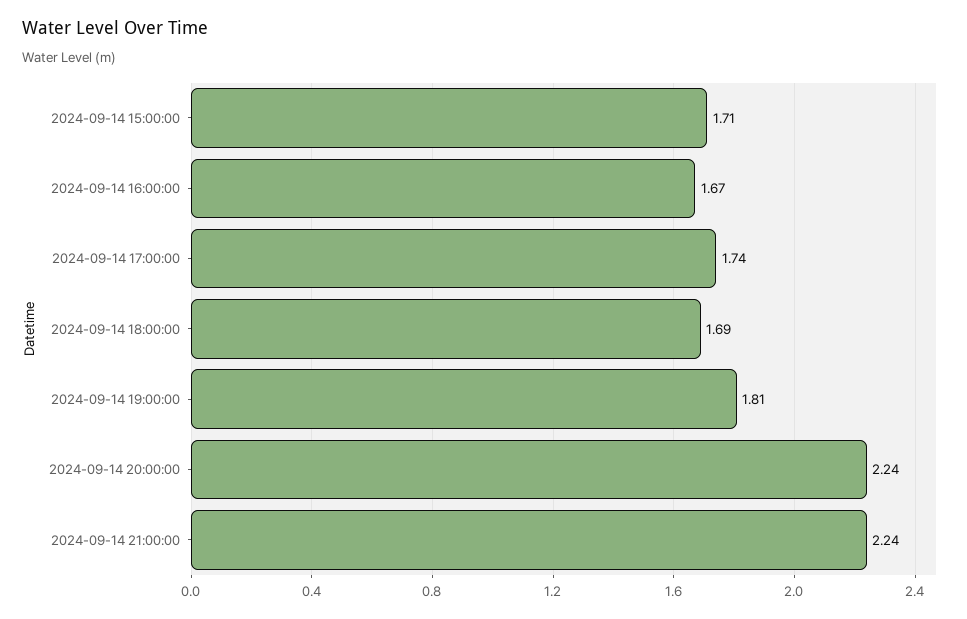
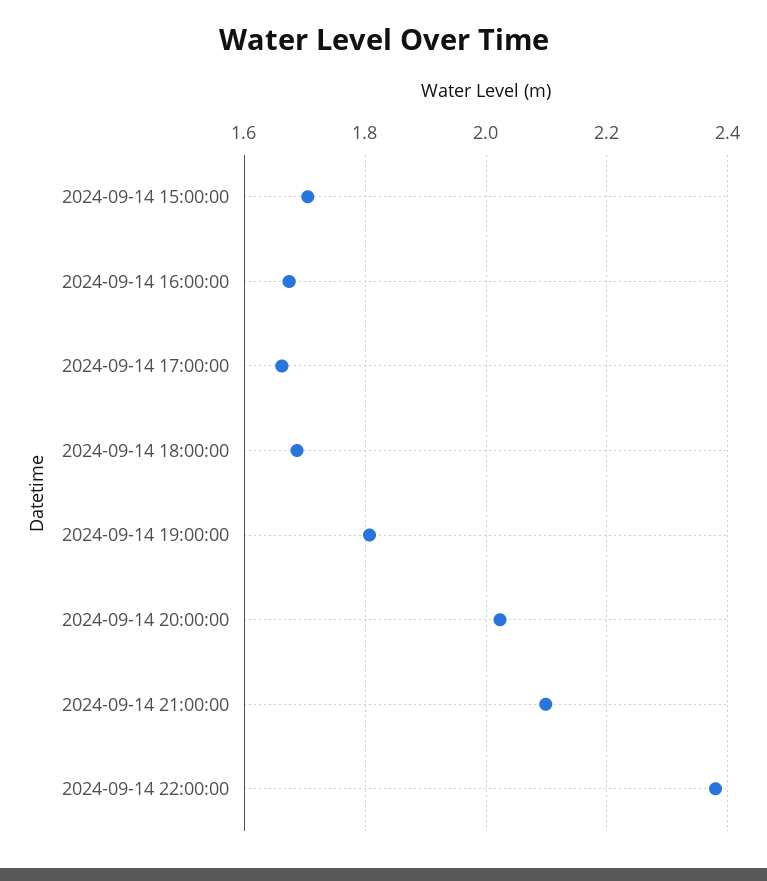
2024-09-14 17:00:00: 1.74 -> 1.66
2024-09-14 20:00:00: 2.24 -> 2.02
2024-09-14 21:00:00: 2.24 -> 2.1
2024-09-14 22:00:00: none -> 2.38

